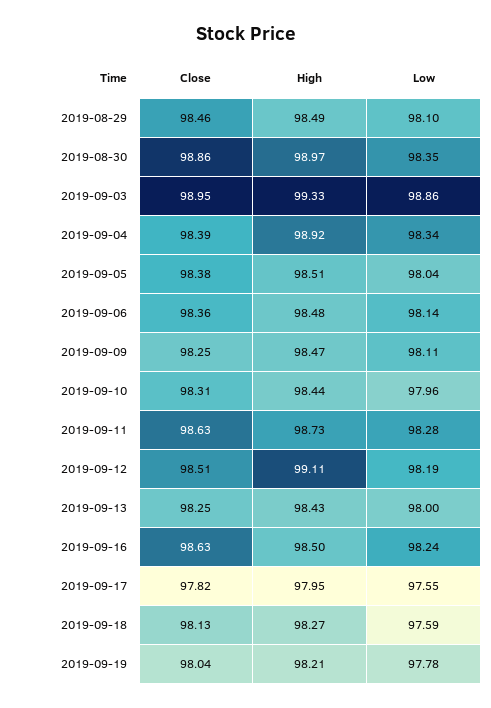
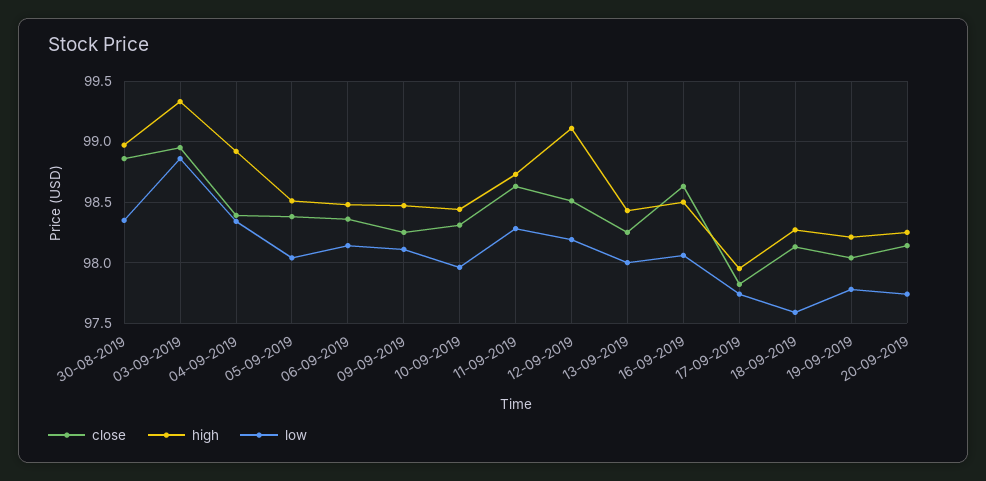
Close, 2019-08-29: 98.46 -> none
High, 2019-08-29: 98.49 -> none
Low, 2019-08-29: 98.1 -> none
Low, 2019-09-16: 98.24 -> 98.05
Low, 2019-09-17: 97.55 -> 97.75
Close, 20-09-2019: none -> 98.15
High, 20-09-2019: none -> 98.25
Low, 20-09-2019: none -> 97.75

